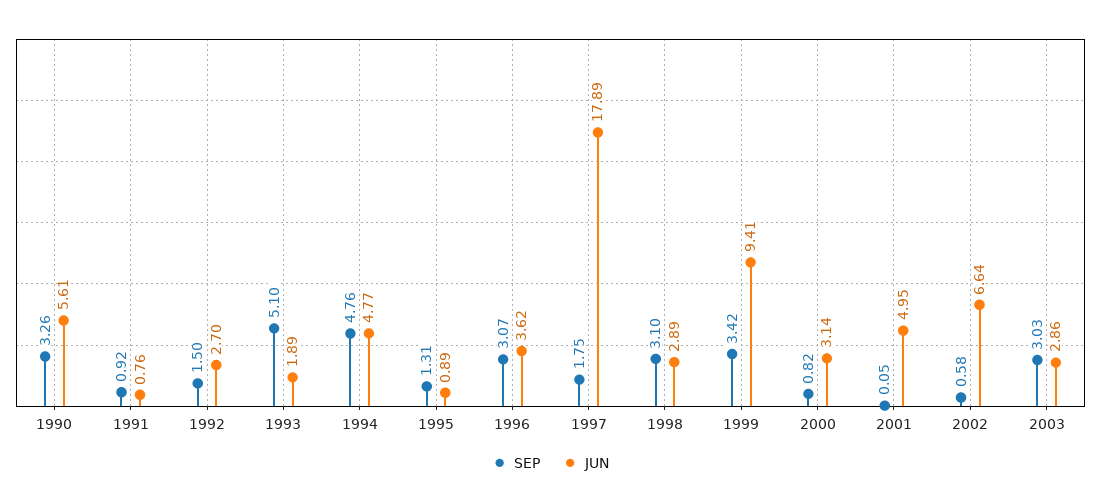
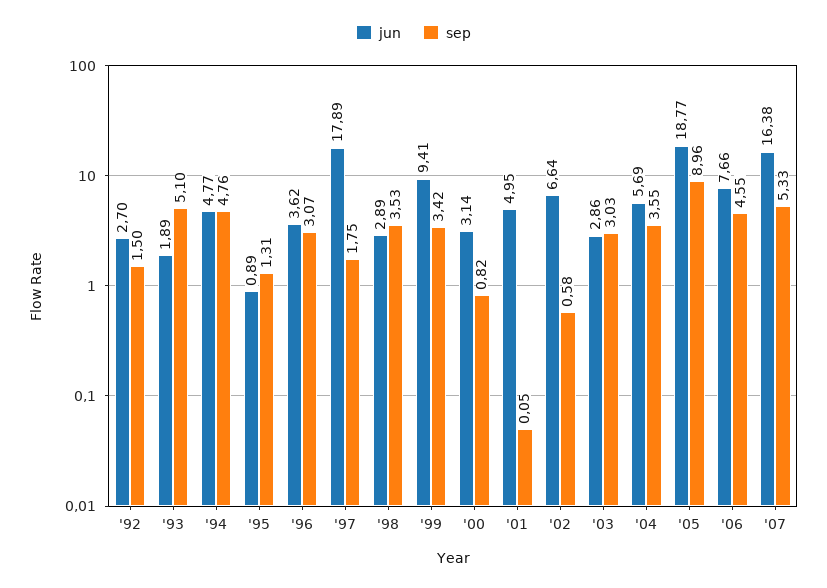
SEP, 1990: 3.26 -> none
JUN, 1990: 5.61 -> none
SEP, 1991: 0.92 -> none
JUN, 1991: 0.76 -> none
SEP, 1998: 3.1 -> 3.53
JUN, '04: none -> 5.69
SEP, '04: none -> 3.55
JUN, '05: none -> 18.77
SEP, '05: none -> 8.96
JUN, '06: none -> 7.66
SEP, '06: none -> 4.55
JUN, '07: none -> 16.38
SEP, '07: none -> 5.33

